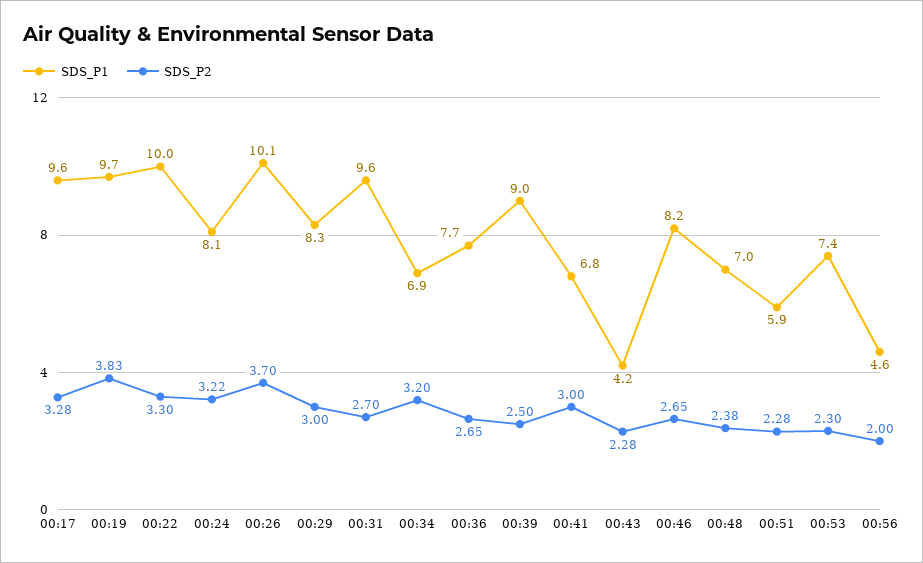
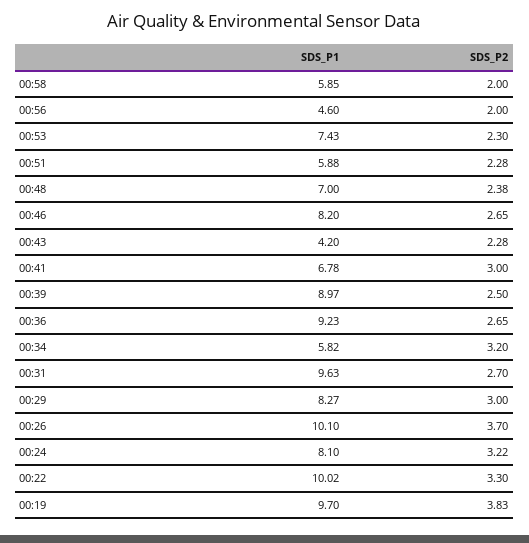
SDS_P1, 00:17: 9.6 -> none
SDS_P2, 00:17: 3.28 -> none
SDS_P1, 00:34: 6.9 -> 5.82
SDS_P1, 00:36: 7.7 -> 9.23
SDS_P1, 00:58: none -> 5.85
SDS_P2, 00:58: none -> 2

